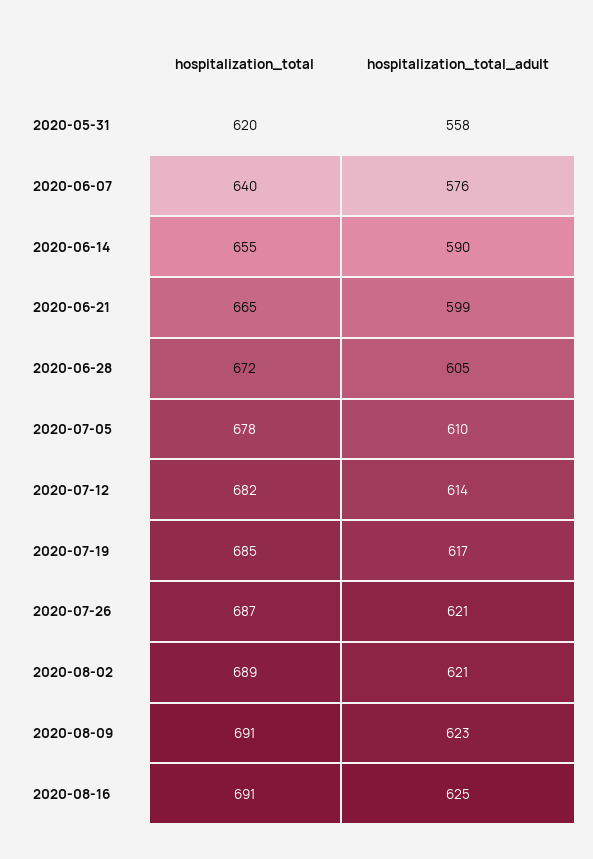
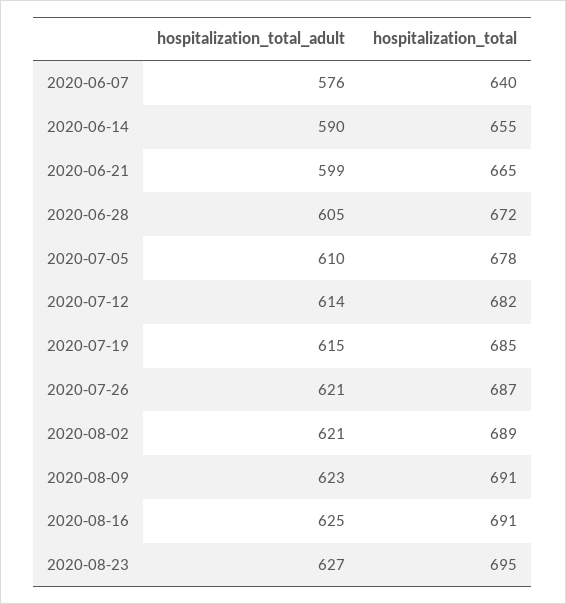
hospitalization_total, 2020-05-31: 620 -> none
hospitalization_total_adult, 2020-05-31: 558 -> none
hospitalization_total_adult, 2020-07-19: 617 -> 615
hospitalization_total_adult, 2020-08-23: none -> 627
hospitalization_total, 2020-08-23: none -> 695

